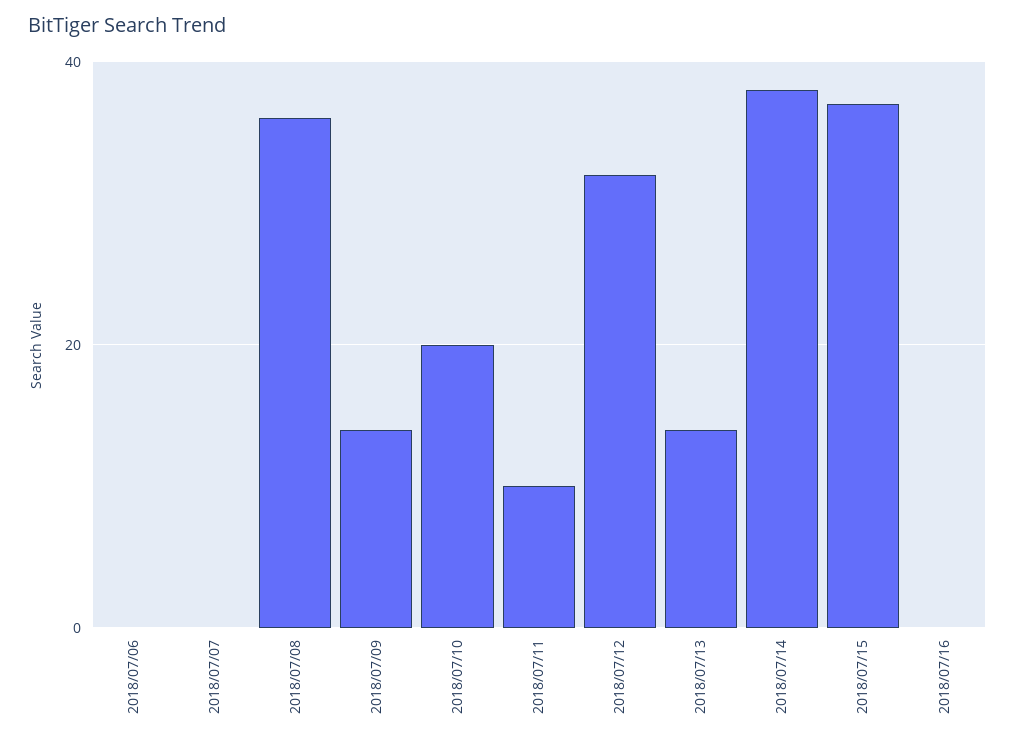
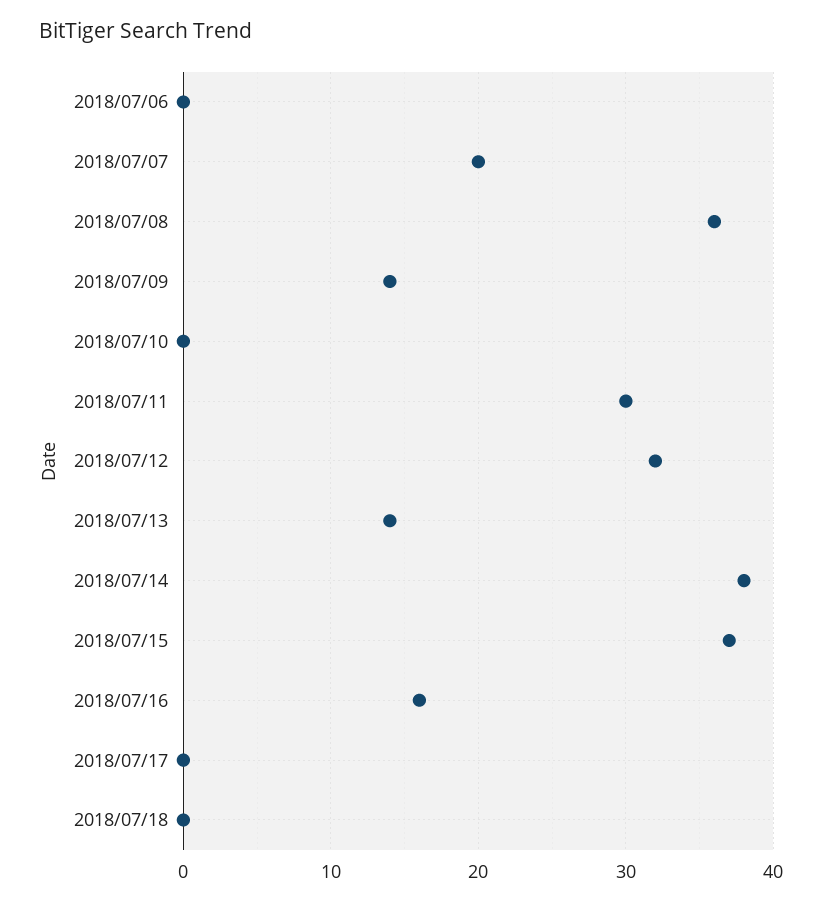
2018/07/07: 0 -> 20
2018/07/10: 20 -> 0
2018/07/11: 10 -> 30
2018/07/16: 0 -> 16
2018/07/17: none -> 0
2018/07/18: none -> 0

